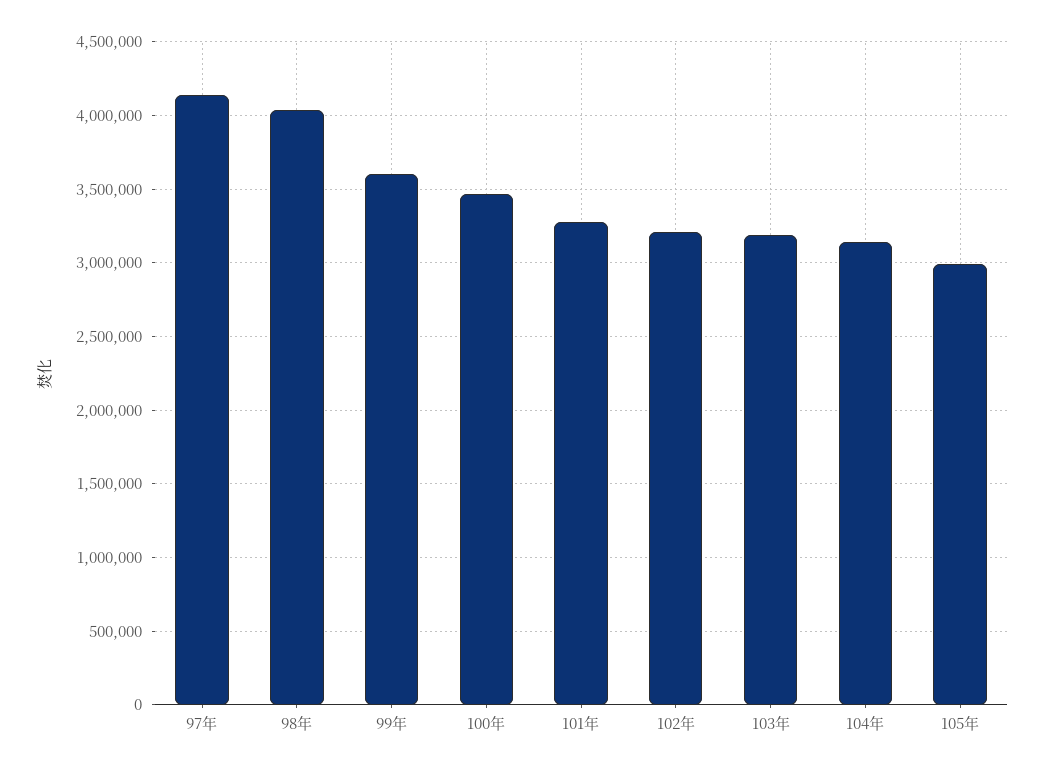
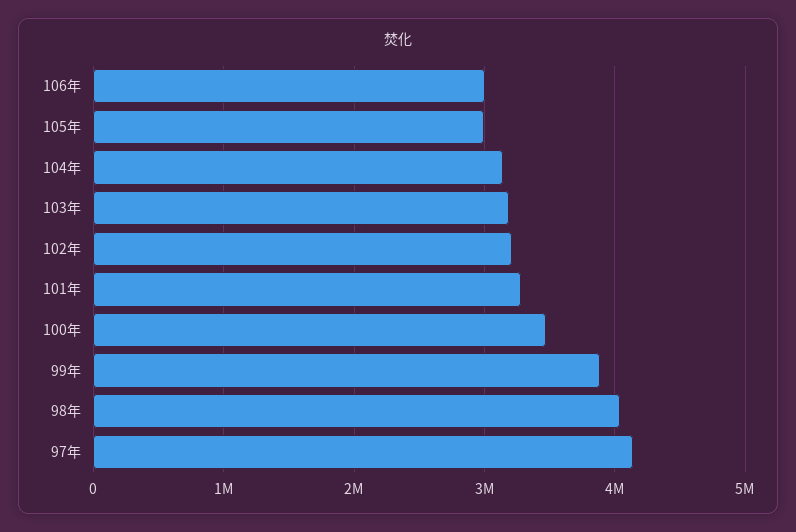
99年: 3600000 -> 3900000
106年: none -> 3000000

